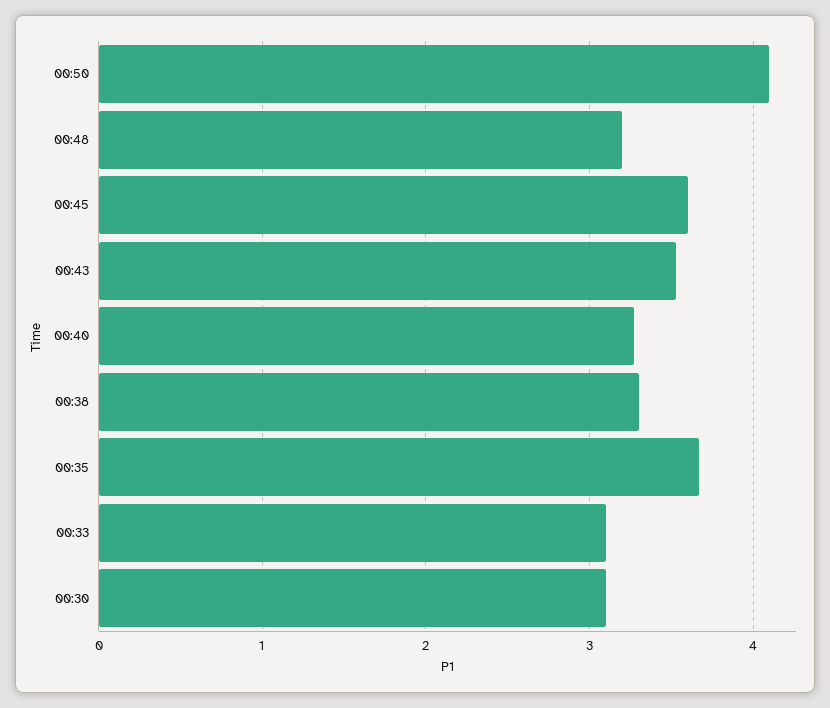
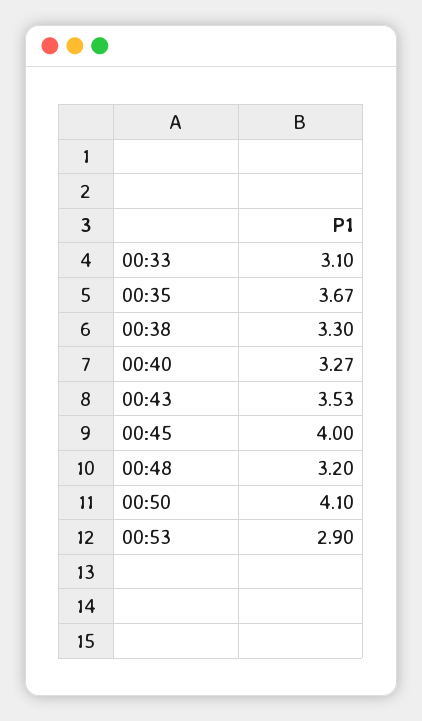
00:45: 3.6 -> 4
00:30: 3.1 -> none
00:53: none -> 2.9

